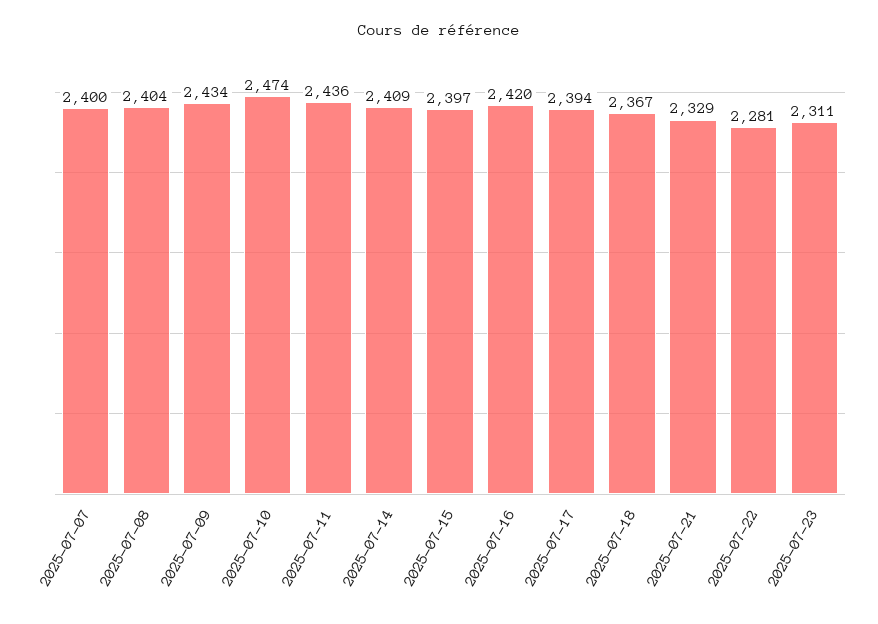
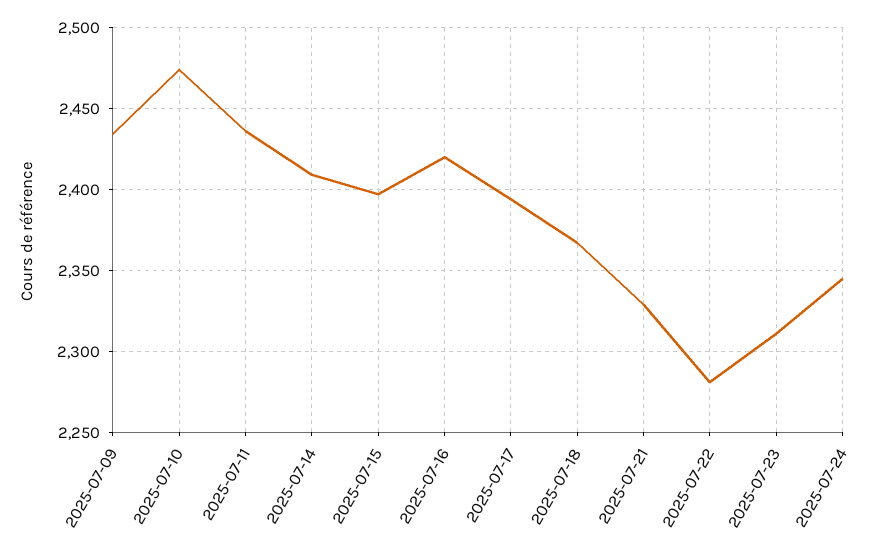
2025-07-07: 2400 -> none
2025-07-08: 2404 -> none
2025-07-24: none -> 2345

